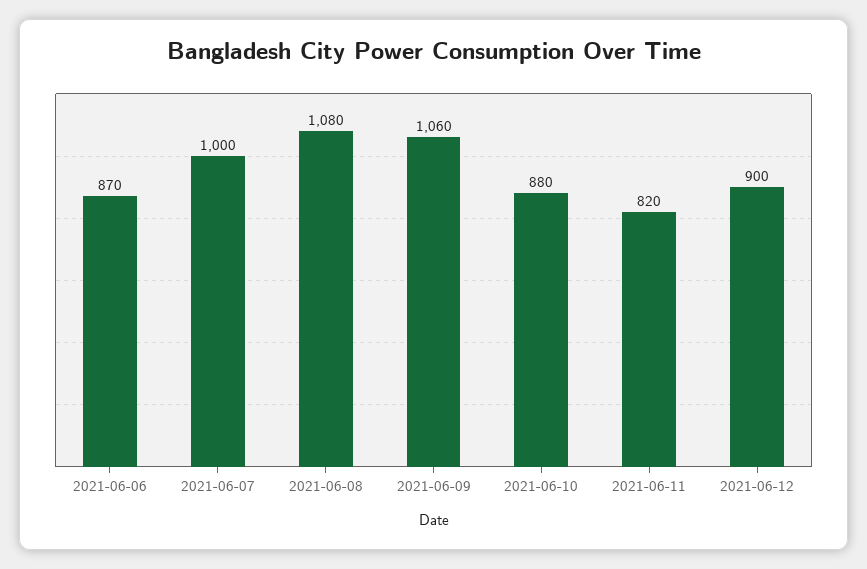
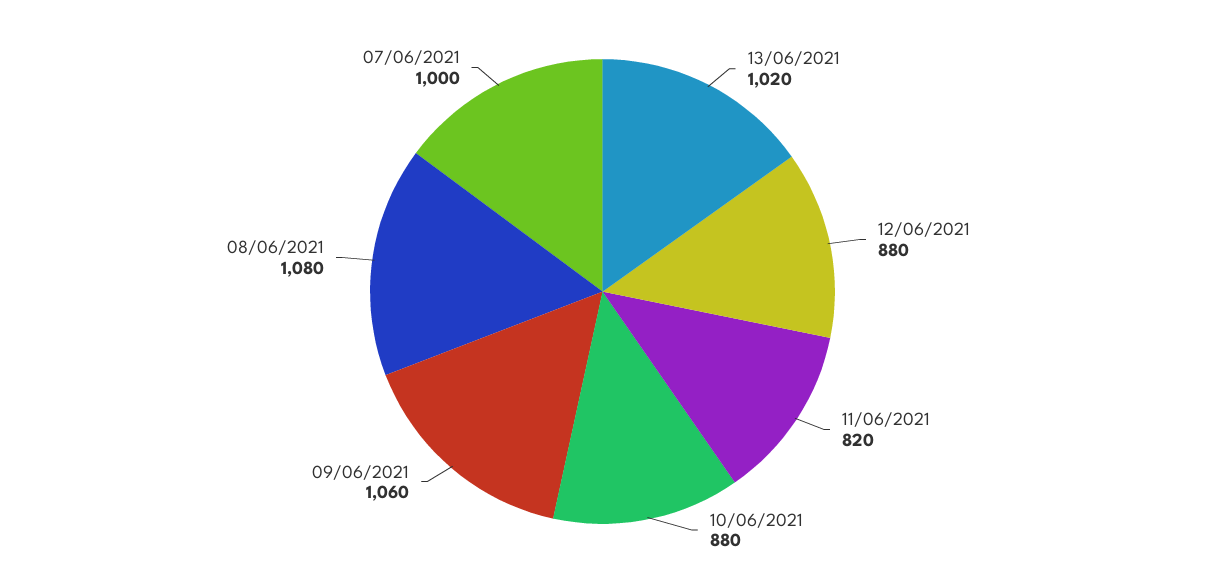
2021-06-06: 870 -> none
2021-06-12: 900 -> 880
13/06/2021: none -> 1020

